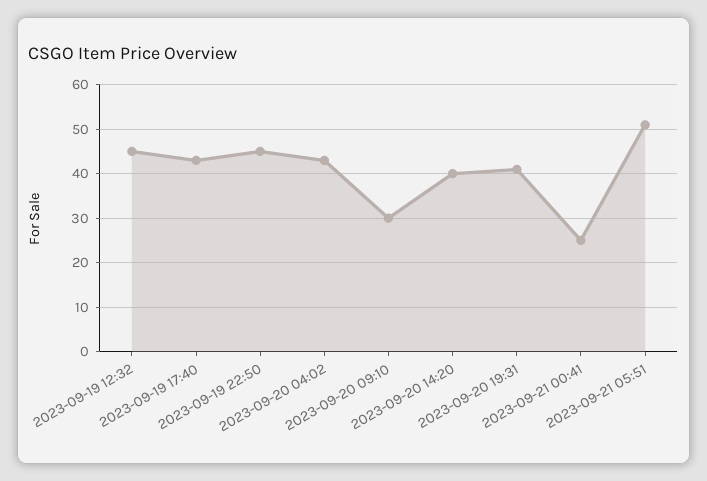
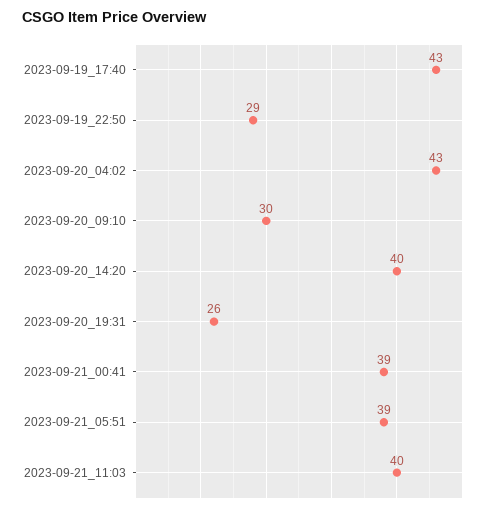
2023-09-19 12:32: 45 -> none
2023-09-19 22:50: 45 -> 29
2023-09-20 19:31: 40 -> 26
2023-09-21 00:41: 25 -> 39
2023-09-21 05:51: 50 -> 39
2023-09-21_11:03: none -> 40

